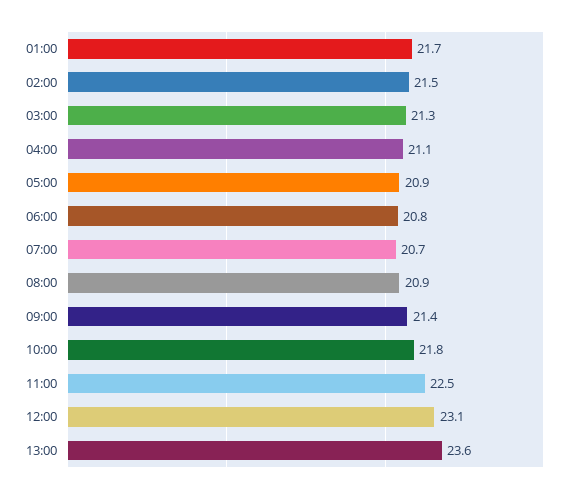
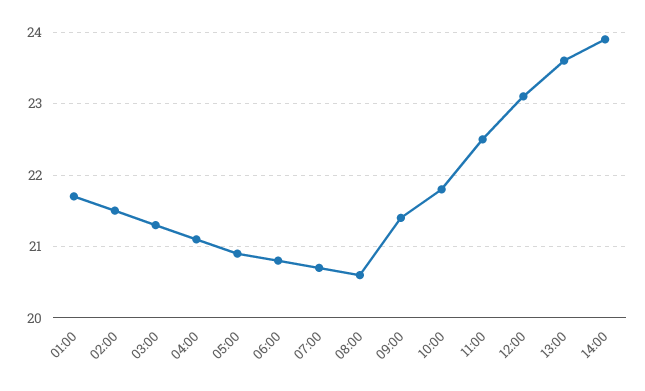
08:00: 20.9 -> 20.6
14:00: none -> 23.9

